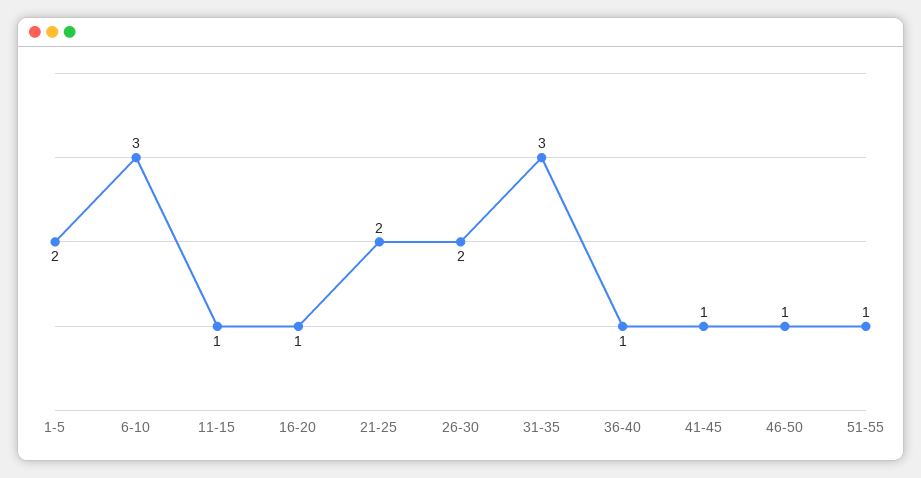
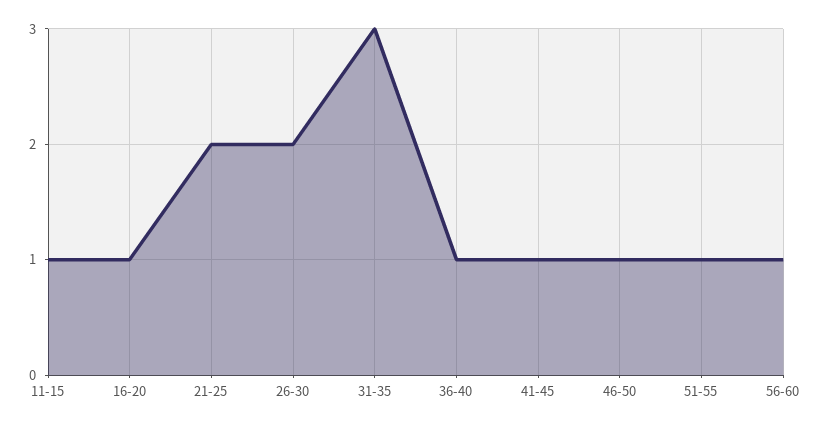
1-5: 2 -> none
6-10: 3 -> none
56-60: none -> 1

